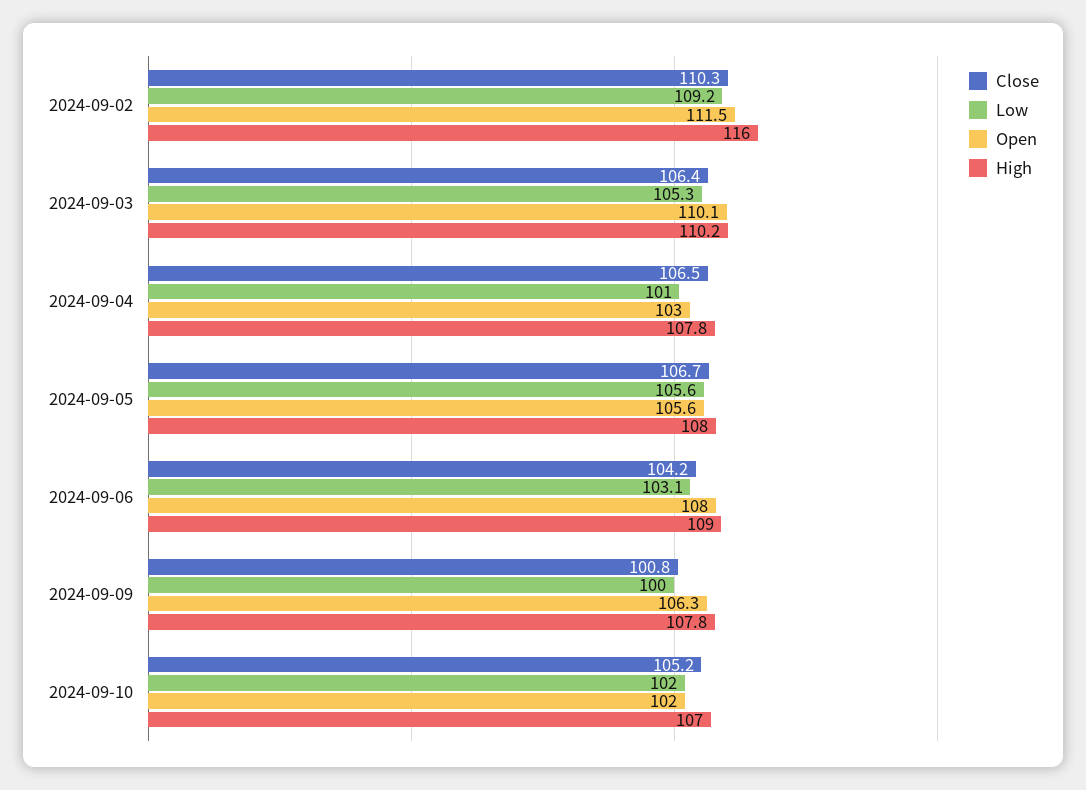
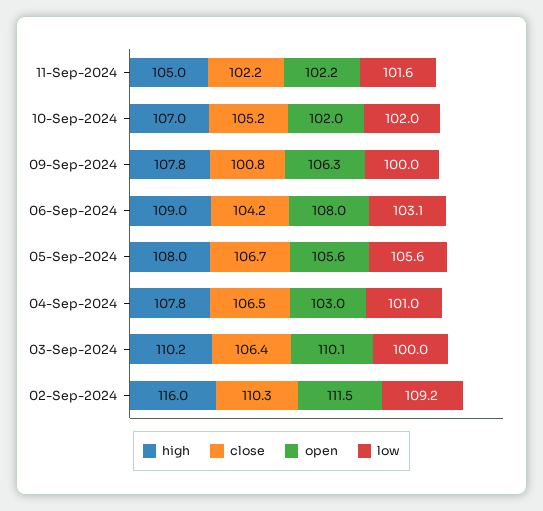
Low, 2024-09-03: 105.3 -> 100
High, 11-Sep-2024: none -> 105
Close, 11-Sep-2024: none -> 102.2
Open, 11-Sep-2024: none -> 102.2
Low, 11-Sep-2024: none -> 101.6

